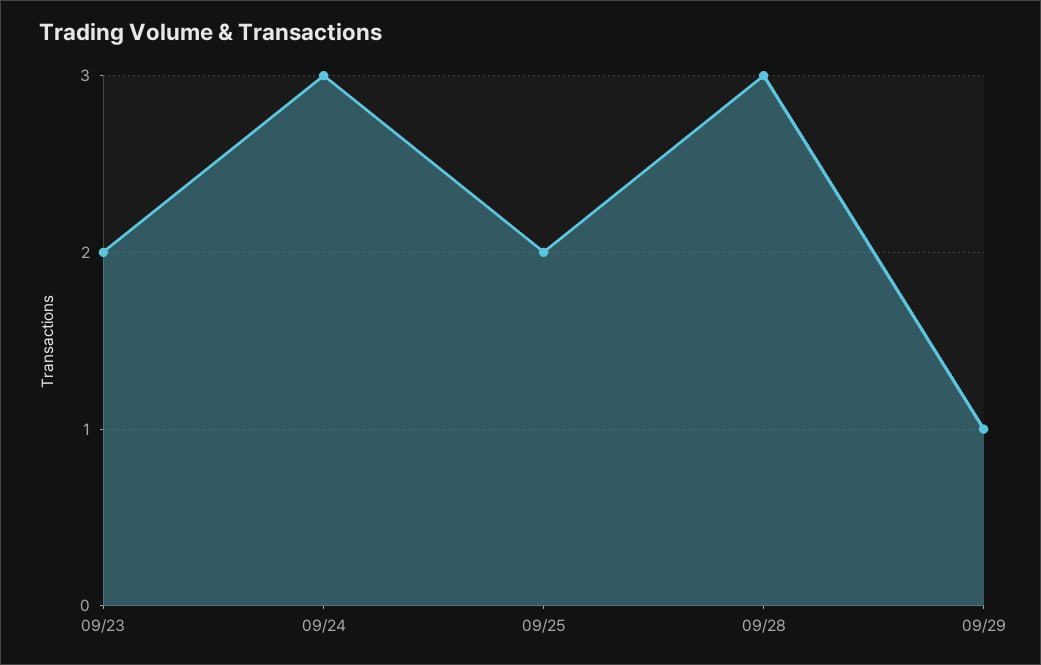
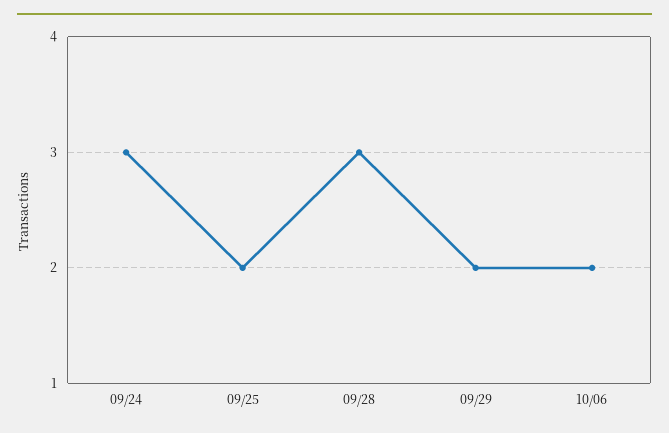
09/23: 2 -> none
09/29: 1 -> 2
10/06: none -> 2

